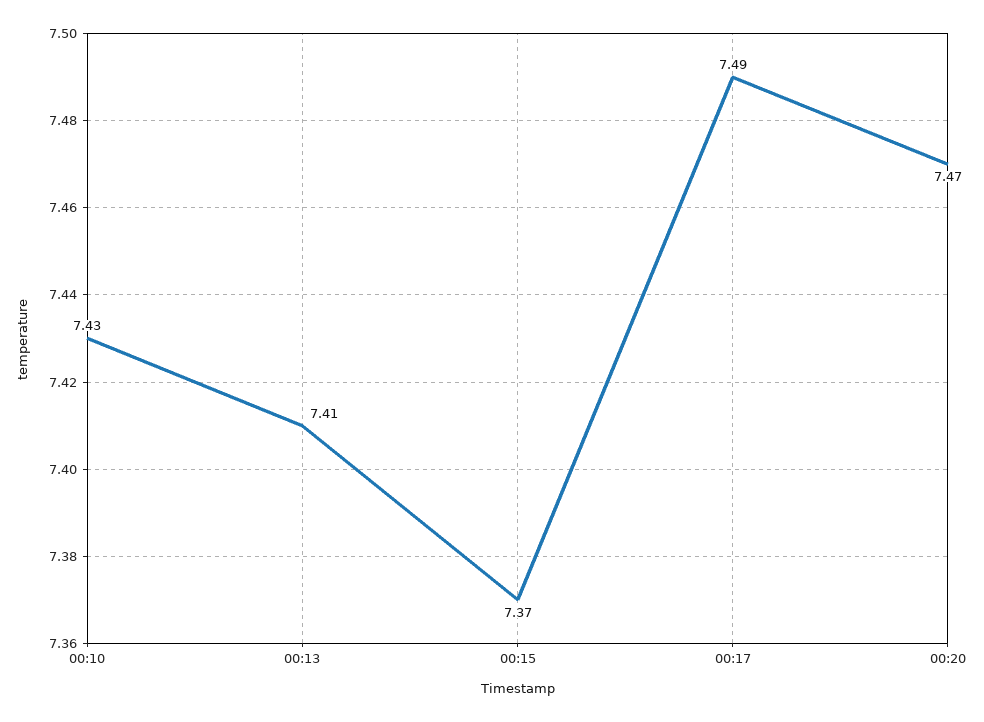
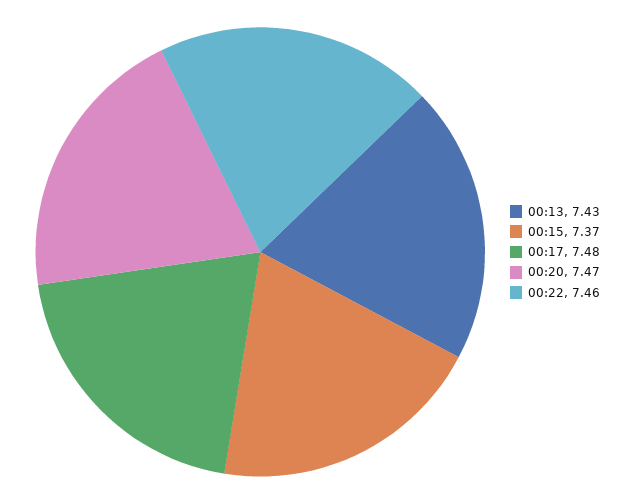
00:10: 7.43 -> none
00:13: 7.41 -> 7.43
00:17: 7.49 -> 7.48
00:22: none -> 7.46

